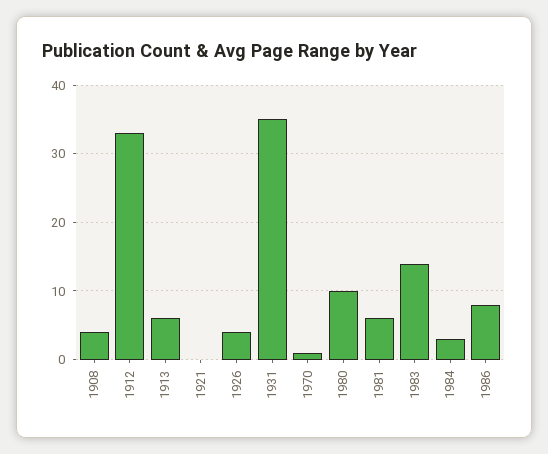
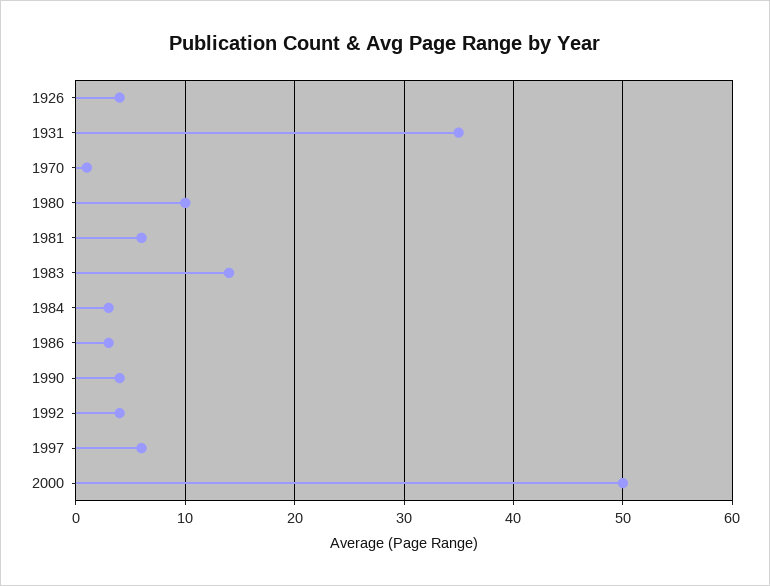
1908: 4 -> none
1912: 33 -> none
1913: 6 -> none
1921: 0 -> none
1986: 8 -> 3
1990: none -> 4
1992: none -> 4
1997: none -> 6
2000: none -> 50

